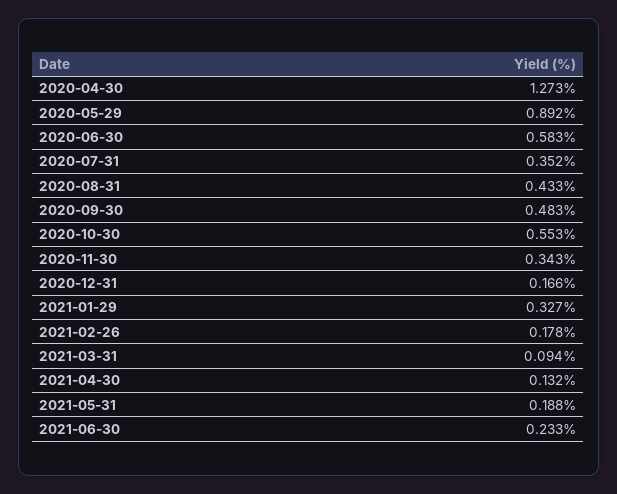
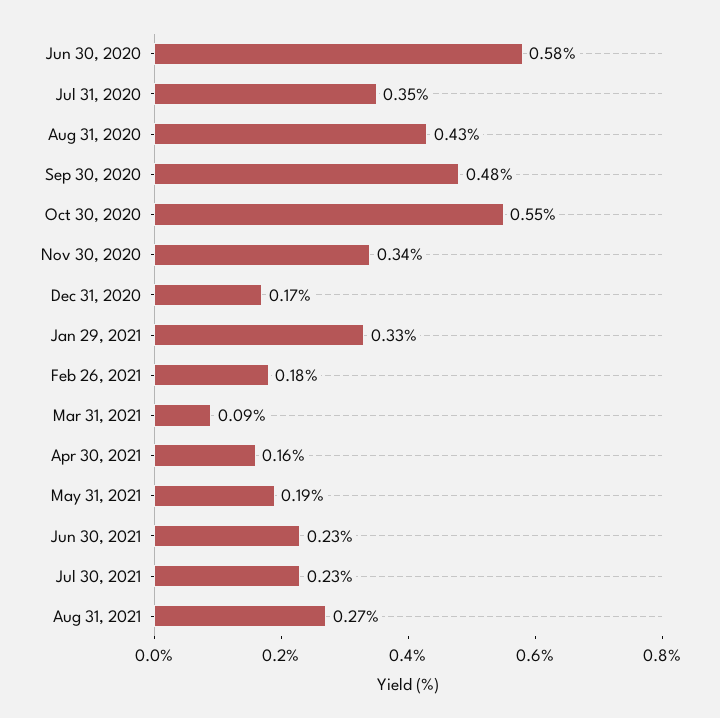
2020-04-30: 1.273 -> none
2020-05-29: 0.892 -> none
2021-04-30: 0.132 -> 0.16
Jul 30, 2021: none -> 0.23
Aug 31, 2021: none -> 0.27

